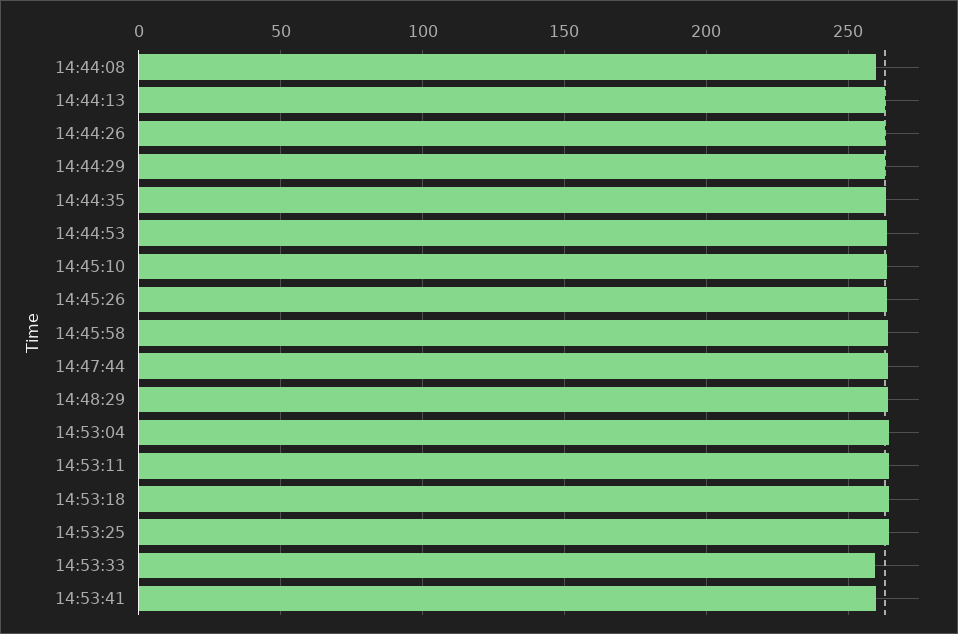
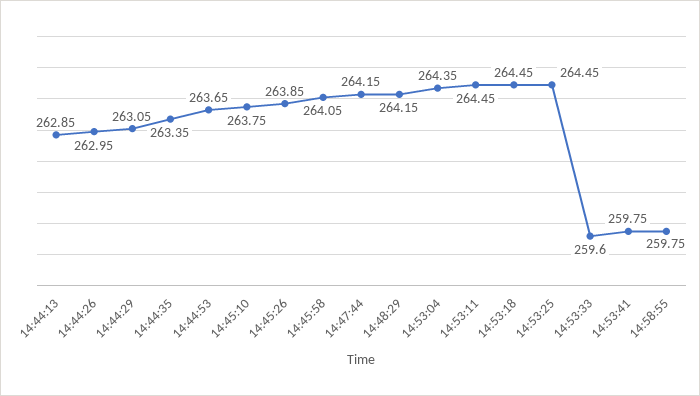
14:44:08: 260 -> none
14:58:55: none -> 259.75

